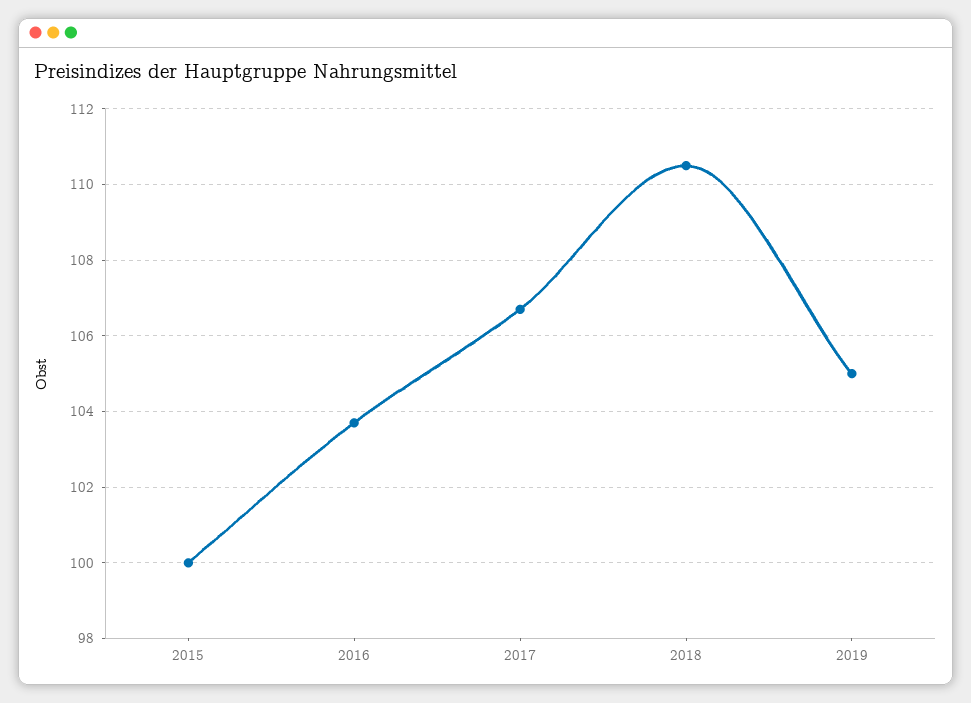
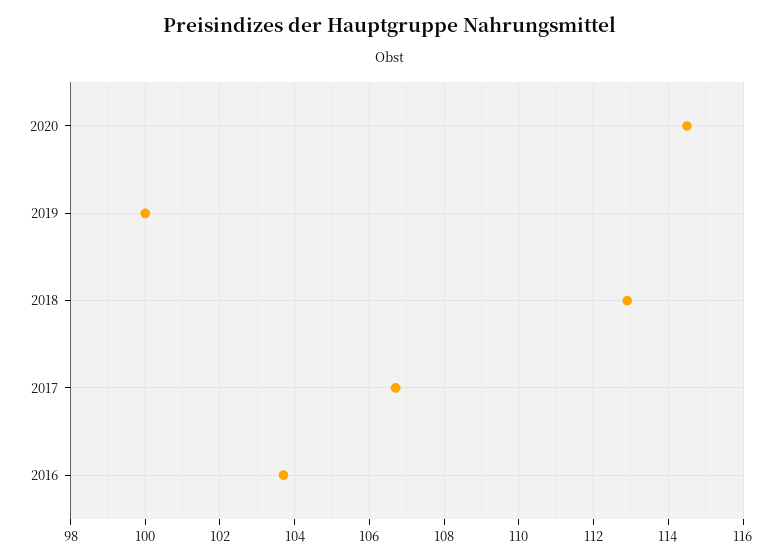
2015: 100 -> none
2018: 110.5 -> 113
2019: 105 -> 100
2020: none -> 114.5

